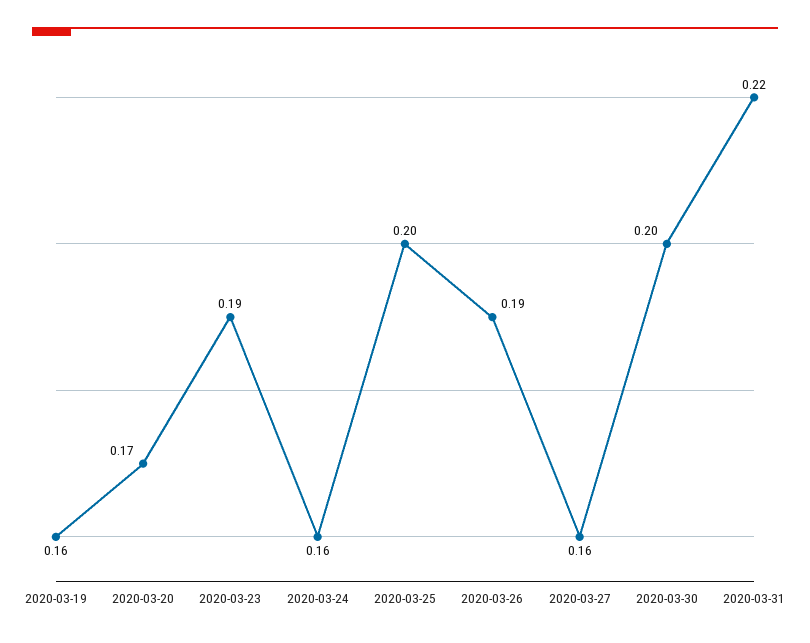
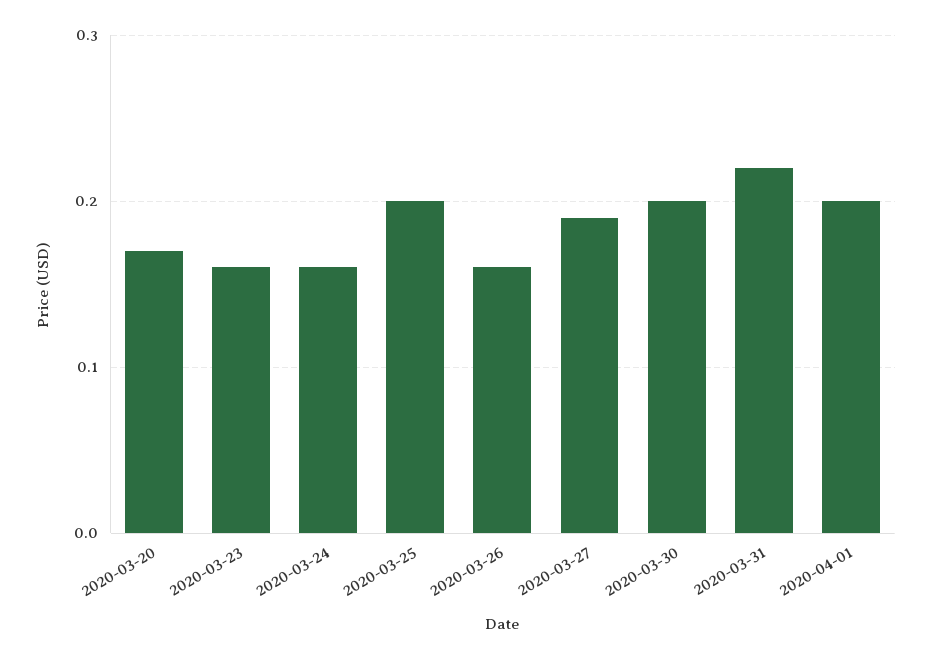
2020-03-19: 0.16 -> none
2020-03-23: 0.19 -> 0.16
2020-03-26: 0.19 -> 0.16
2020-03-27: 0.16 -> 0.19
2020-04-01: none -> 0.2

